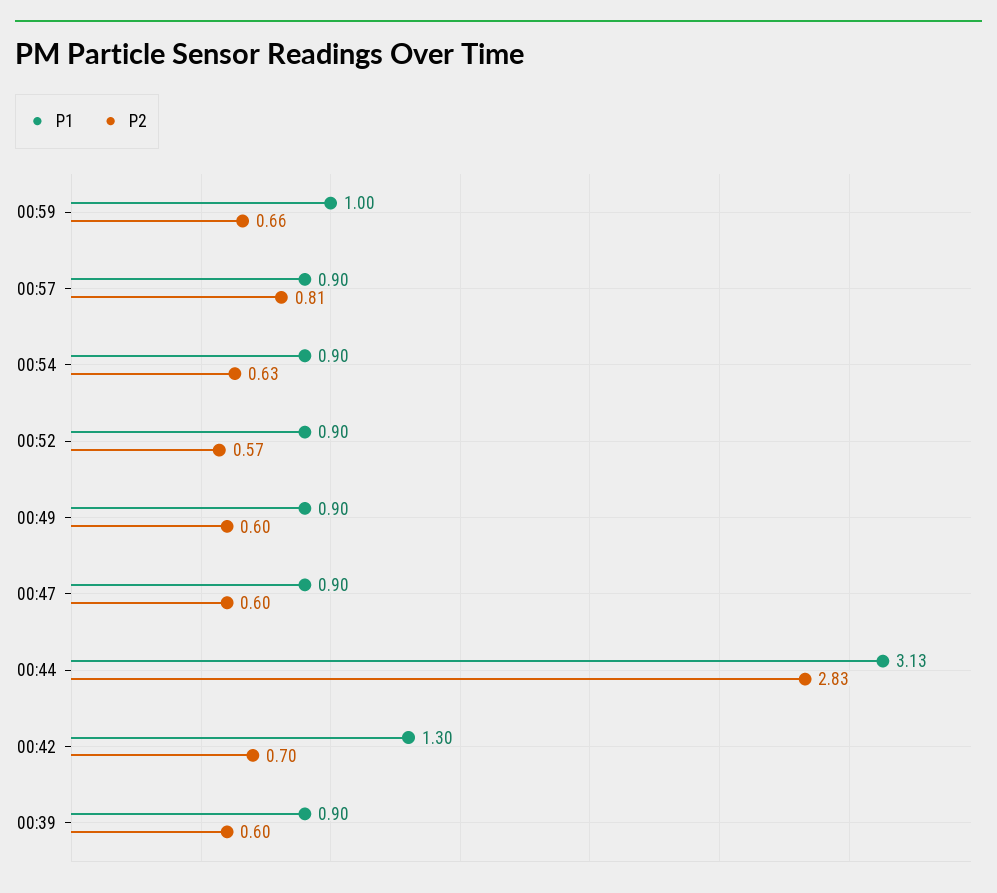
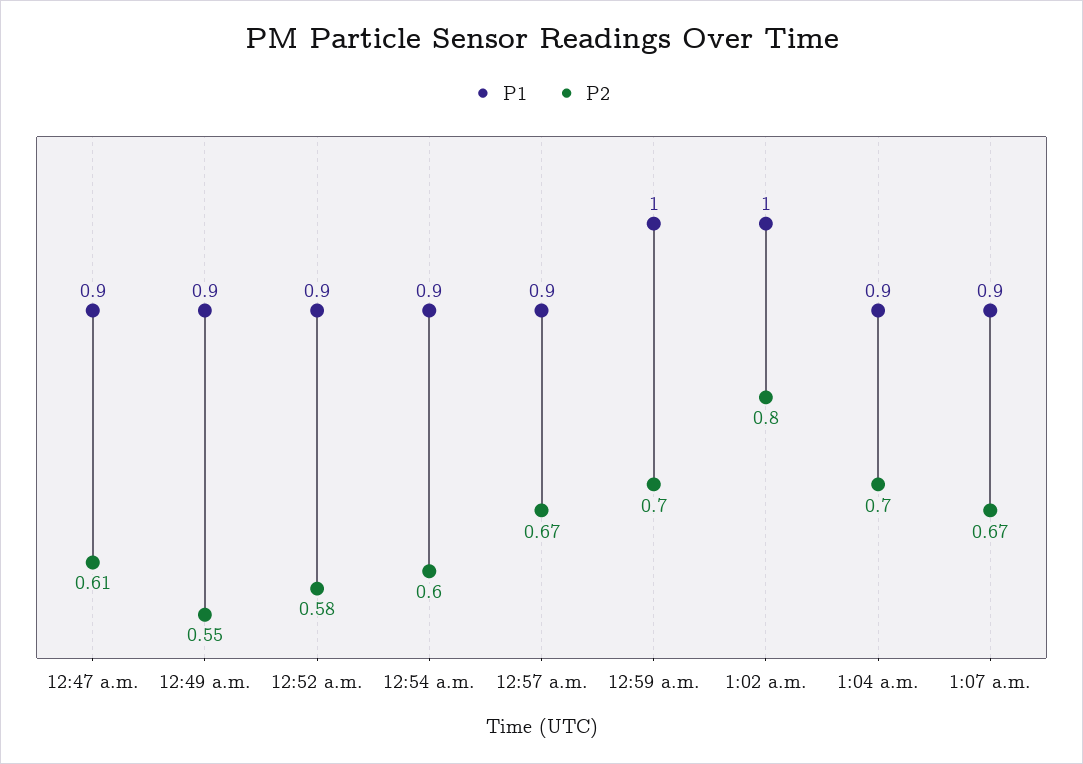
P2, 00:59: 0.66 -> 0.7
P2, 00:57: 0.81 -> 0.67
P2, 00:54: 0.63 -> 0.6
P2, 00:52: 0.57 -> 0.58
P2, 00:49: 0.6 -> 0.55
P2, 00:47: 0.6 -> 0.61
P1, 00:44: 3.13 -> none
P2, 00:44: 2.83 -> none
P1, 00:42: 1.3 -> none
P2, 00:42: 0.7 -> none
P1, 00:39: 0.9 -> none
P2, 00:39: 0.6 -> none
P1, 1:02 a.m.: none -> 1
P2, 1:02 a.m.: none -> 0.8
P1, 1:04 a.m.: none -> 0.9
P2, 1:04 a.m.: none -> 0.7
P1, 1:07 a.m.: none -> 0.9
P2, 1:07 a.m.: none -> 0.67

